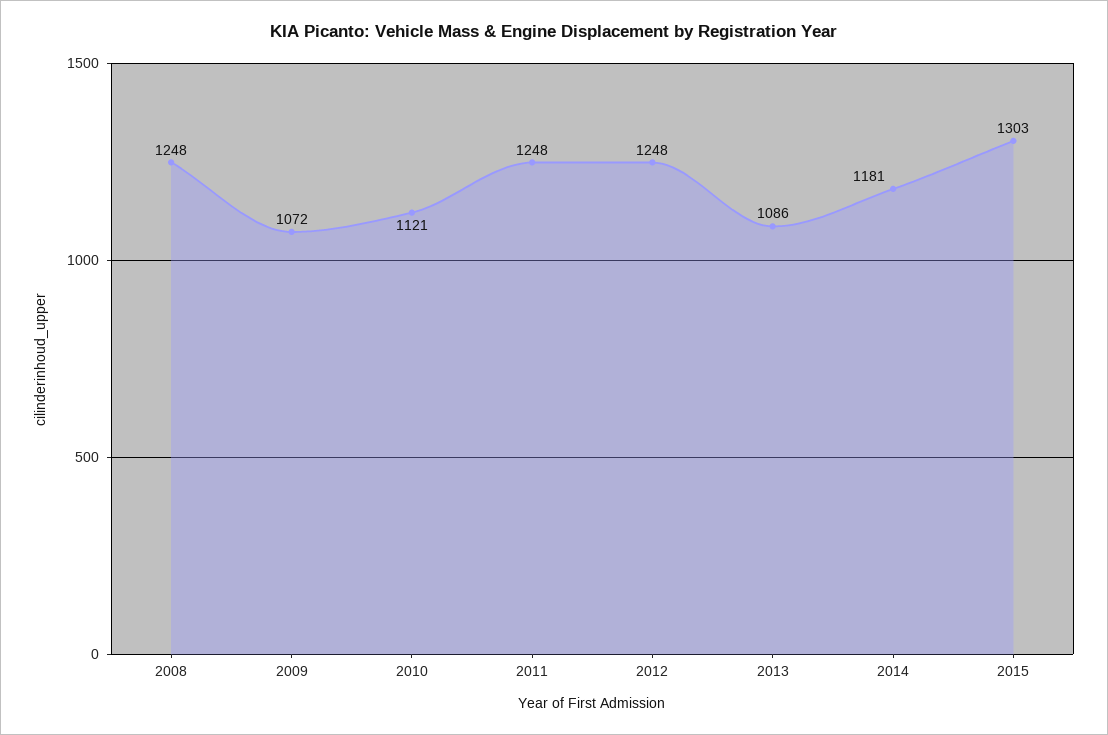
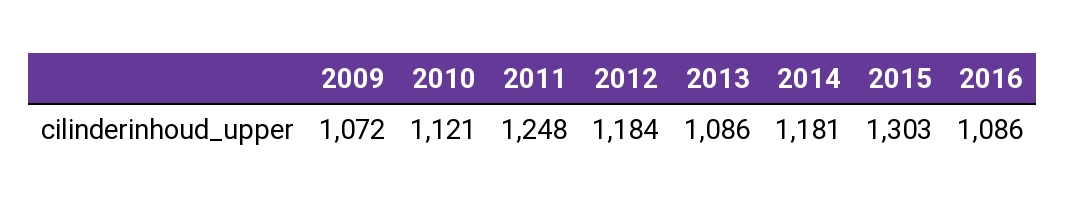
2008: 1248 -> none
2012: 1248 -> 1184
2016: none -> 1086

